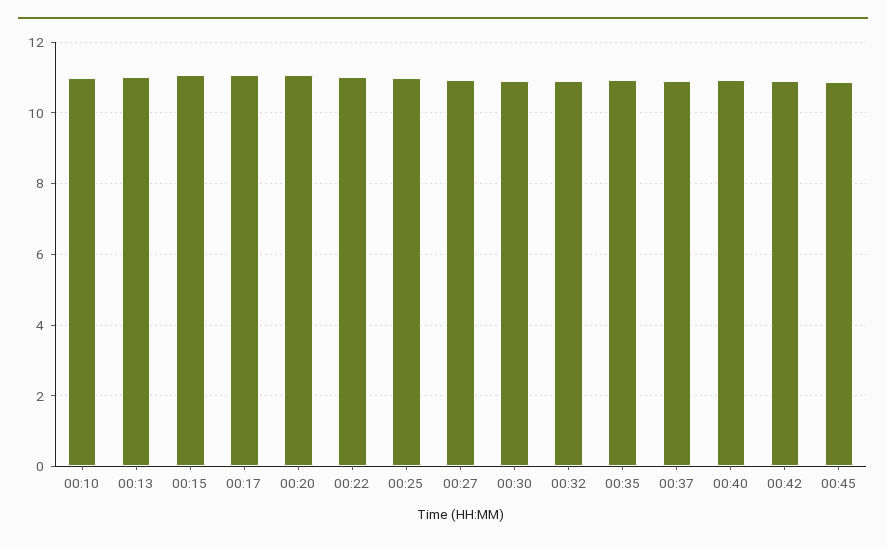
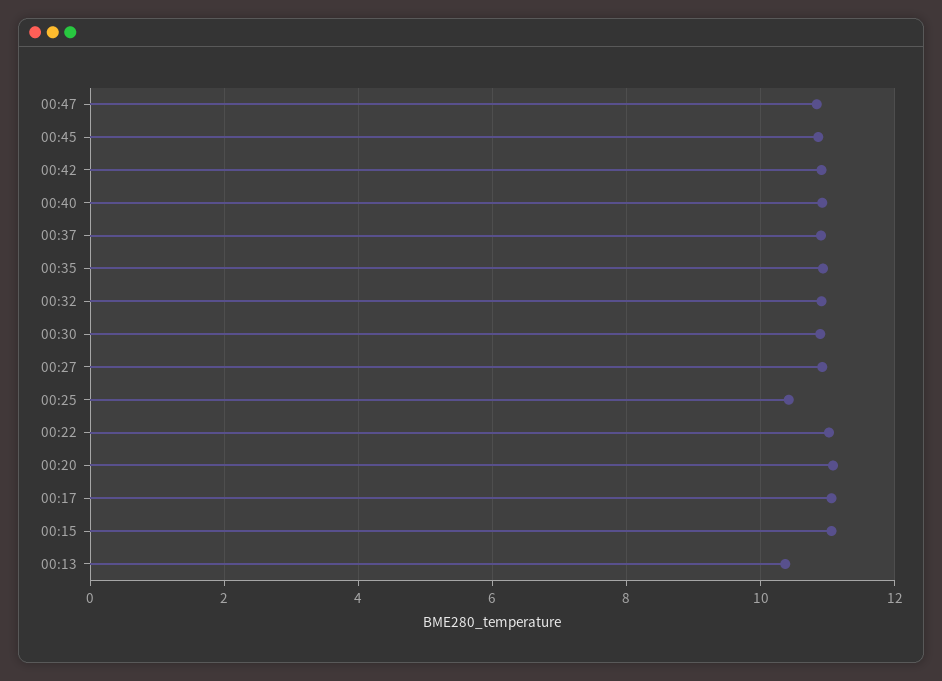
00:10: 11 -> none
00:13: 11 -> 10.4
00:25: 11 -> 10.4
00:47: none -> 10.8

